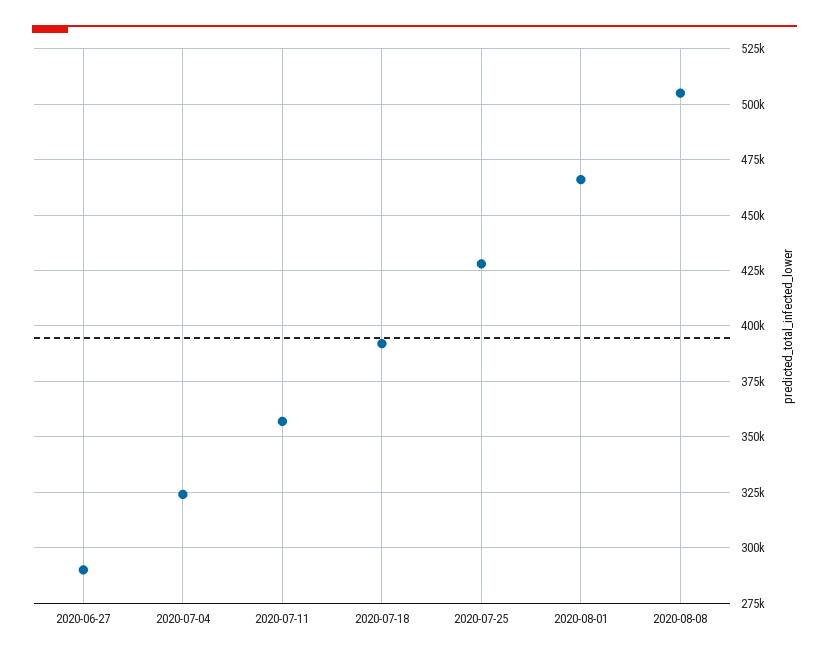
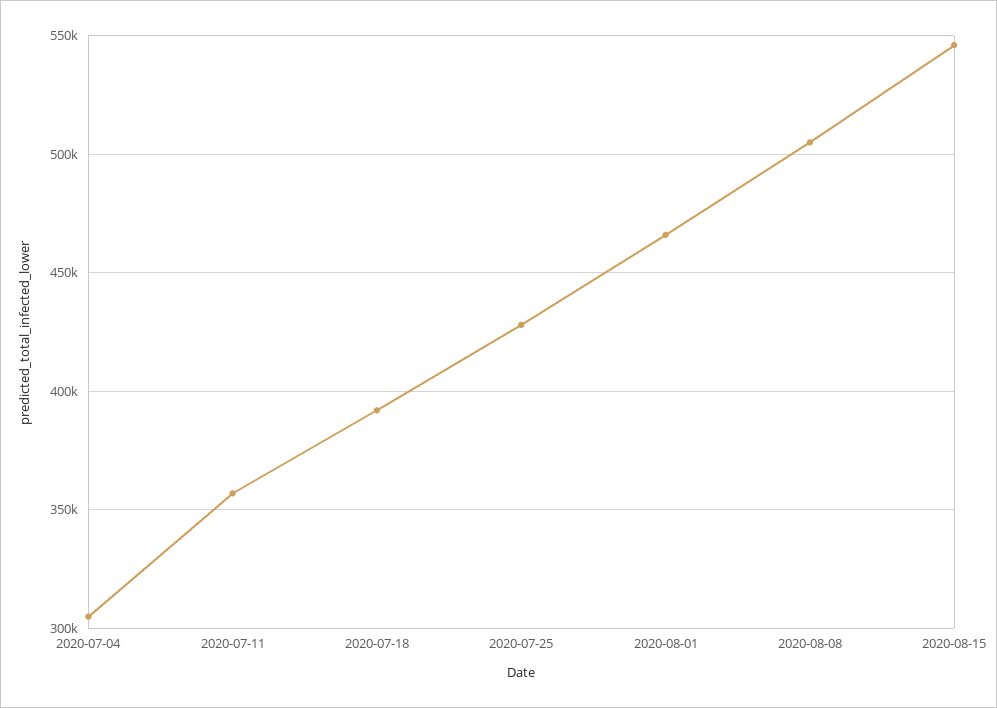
2020-06-27: 290000 -> none
2020-07-04: 325000 -> 305000
2020-08-15: none -> 545000

